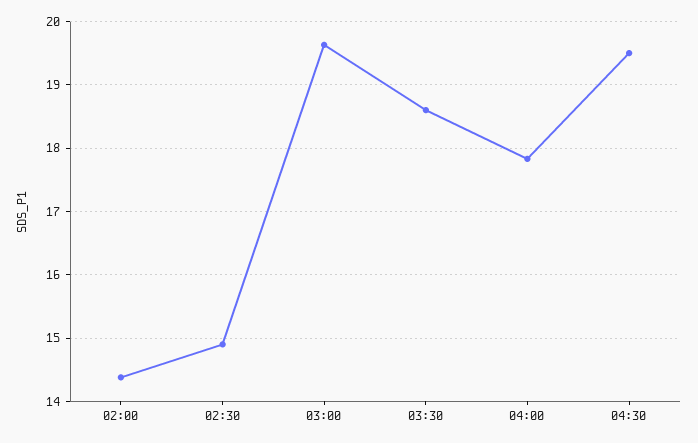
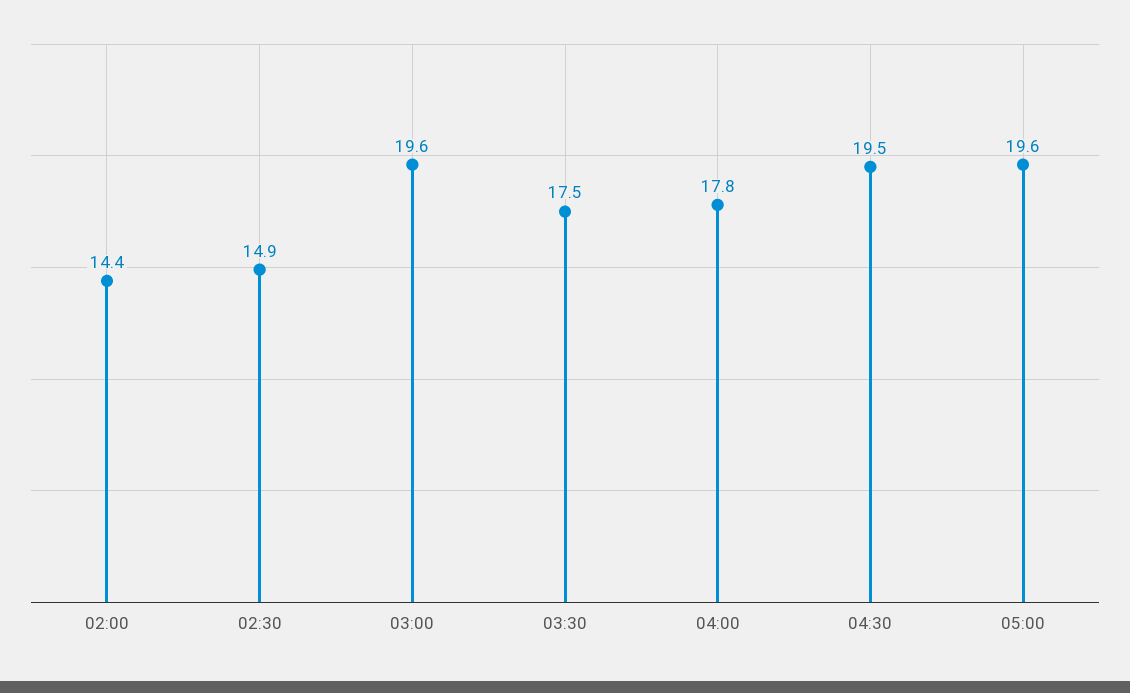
03:30: 18.6 -> 17.5
05:00: none -> 19.6

